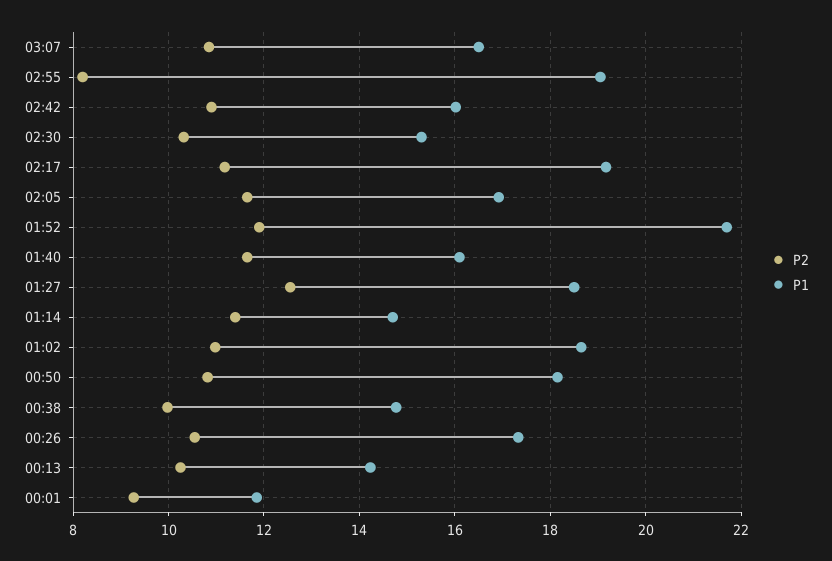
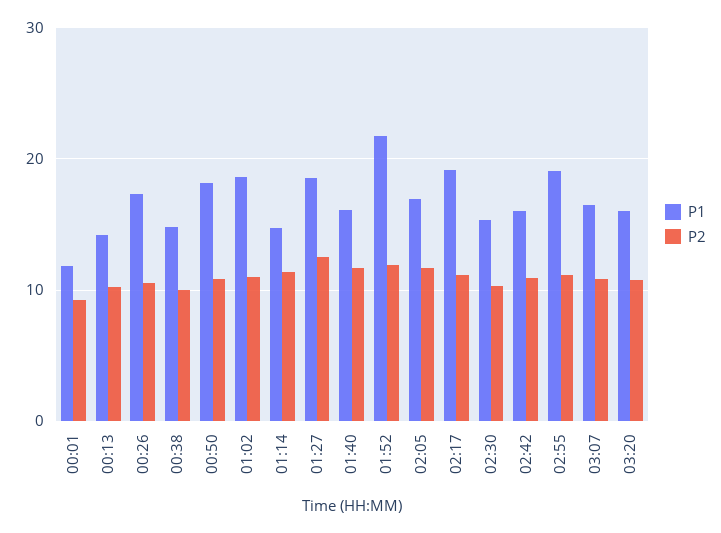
P2, 02:55: 8.2 -> 11
P1, 03:20: none -> 16
P2, 03:20: none -> 11

